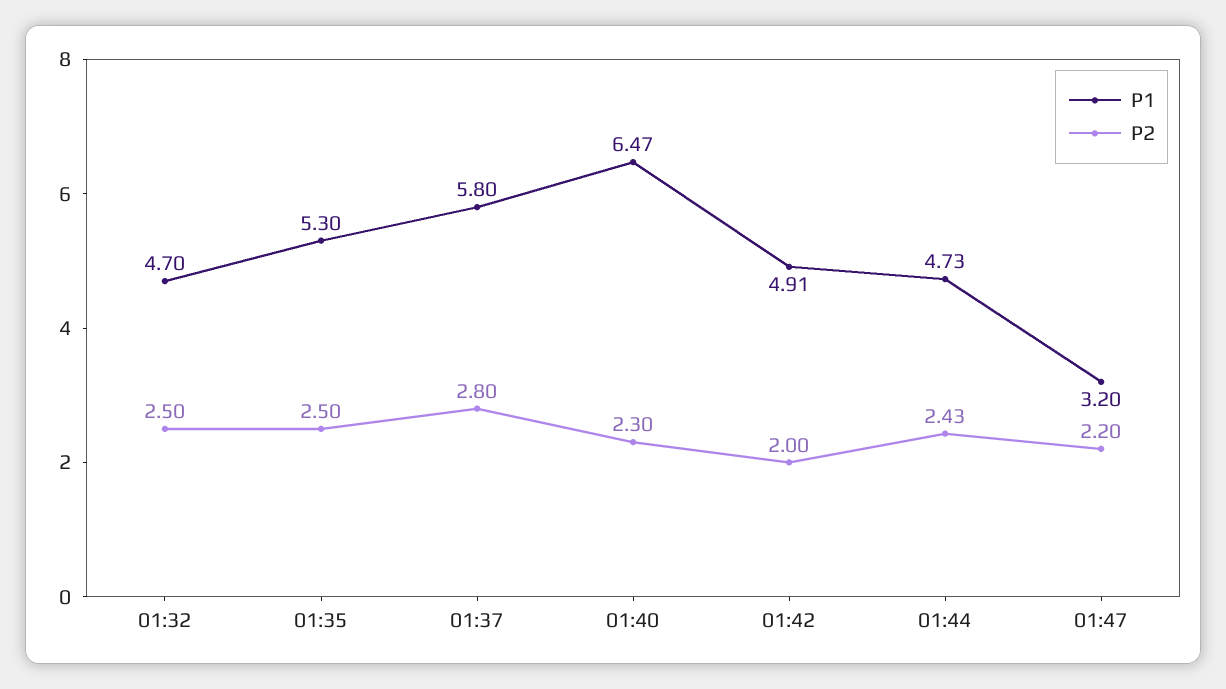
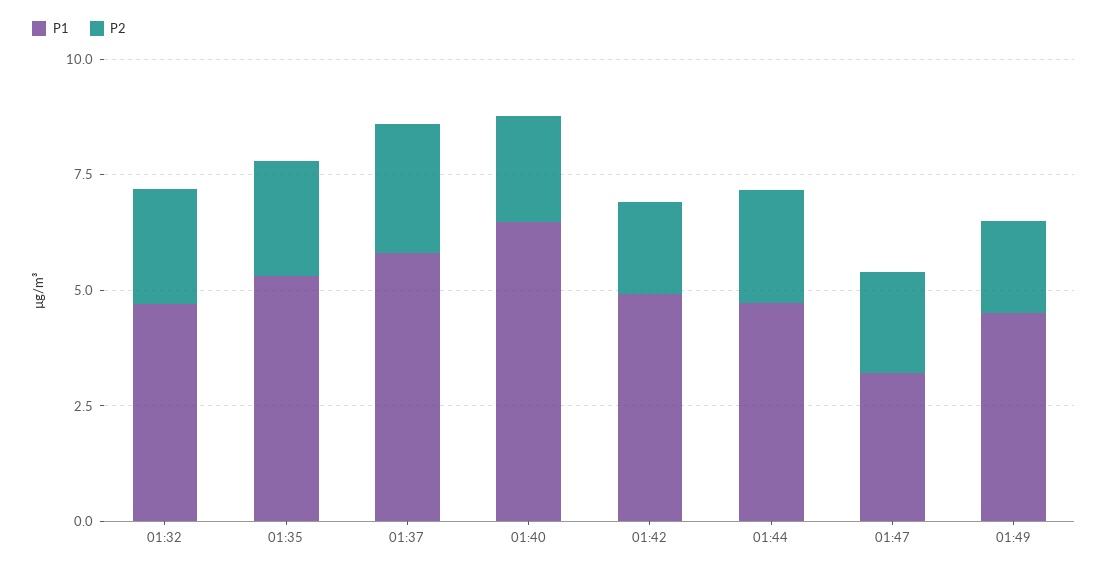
P1, 01:49: none -> 4.5
P2, 01:49: none -> 2

